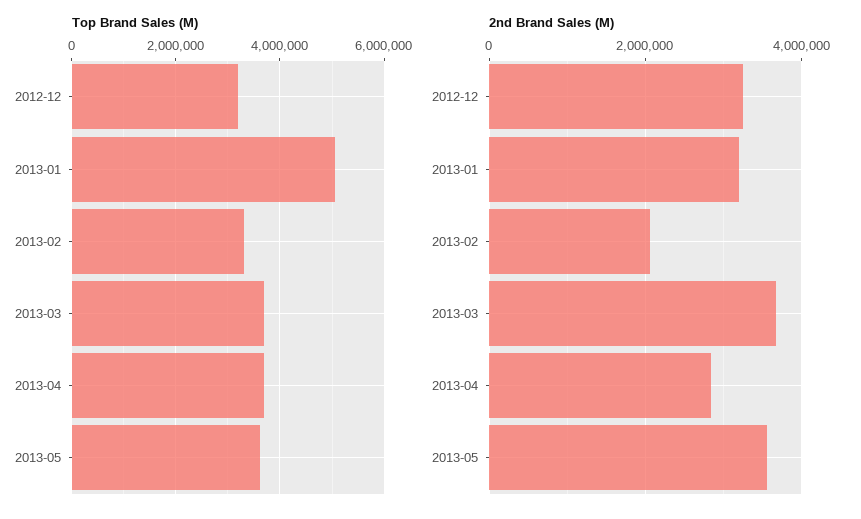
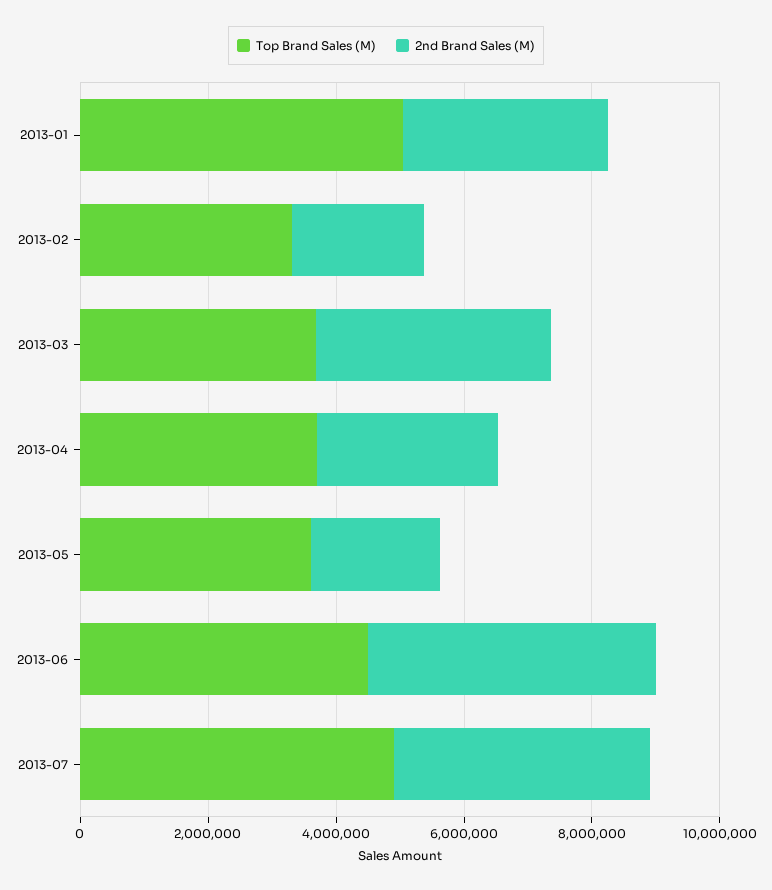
Top Brand Sales (M), 2012-12: 3200000 -> none
2nd Brand Sales (M), 2012-12: 3200000 -> none
2nd Brand Sales (M), 2013-05: 3600000 -> 2000000
Top Brand Sales (M), 2013-06: none -> 4500000
2nd Brand Sales (M), 2013-06: none -> 4500000
Top Brand Sales (M), 2013-07: none -> 5000000
2nd Brand Sales (M), 2013-07: none -> 4000000

